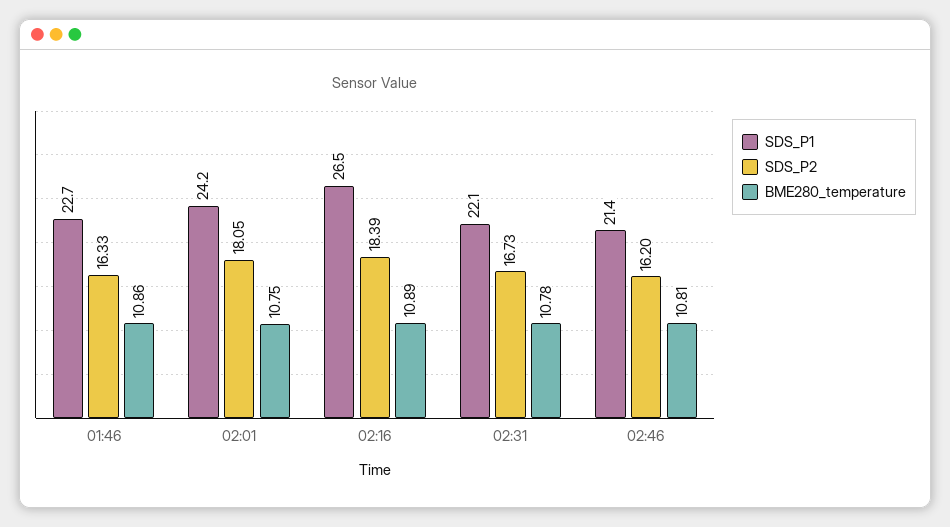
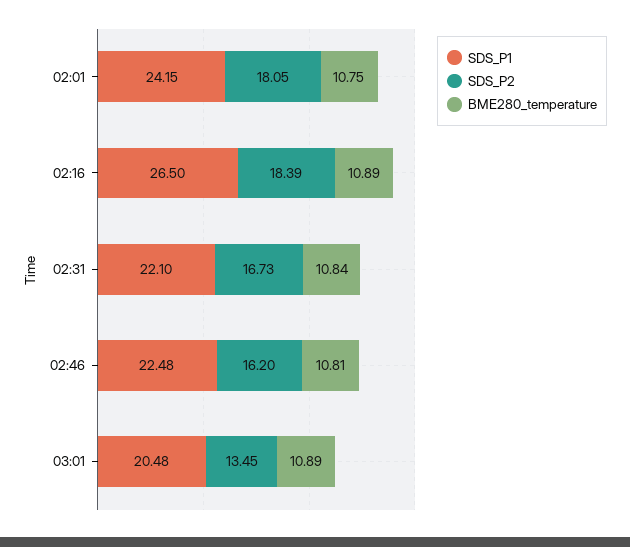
SDS_P1, 01:46: 22.7 -> none
SDS_P2, 01:46: 16.33 -> none
BME280_temperature, 01:46: 10.86 -> none
BME280_temperature, 02:31: 10.78 -> 10.84
SDS_P1, 02:46: 21.4 -> 22.48
SDS_P1, 03:01: none -> 20.48
SDS_P2, 03:01: none -> 13.45
BME280_temperature, 03:01: none -> 10.89

